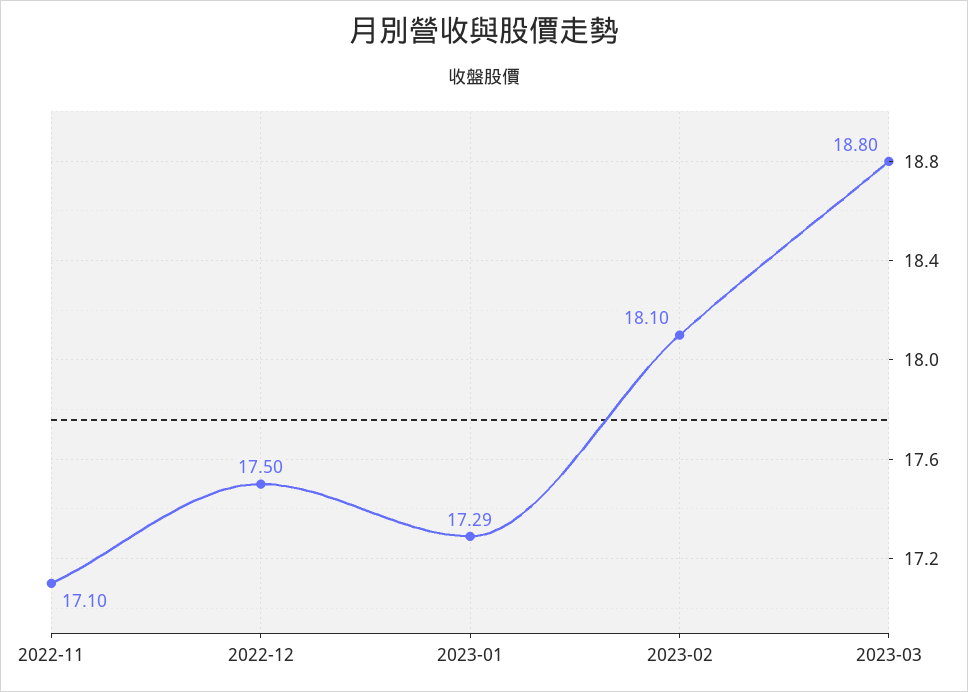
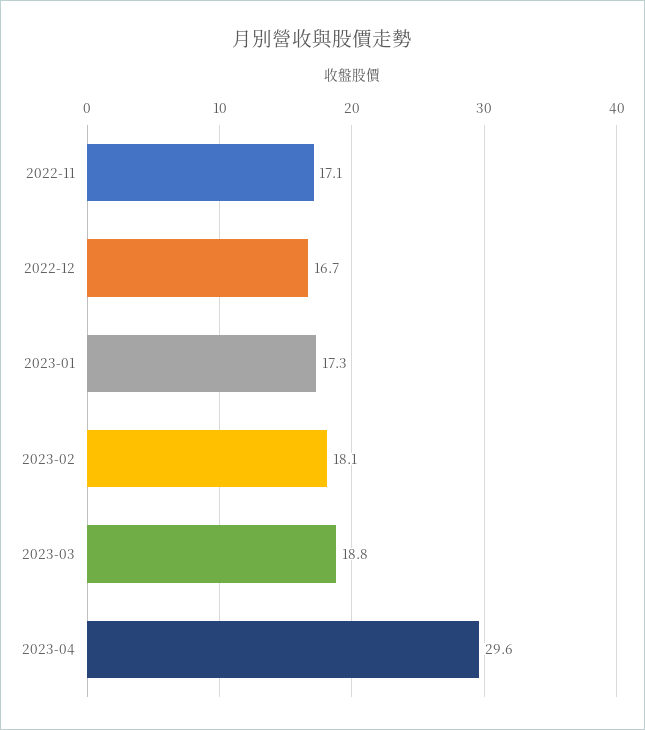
2022-12: 17.5 -> 16.7
2023-04: none -> 29.6

